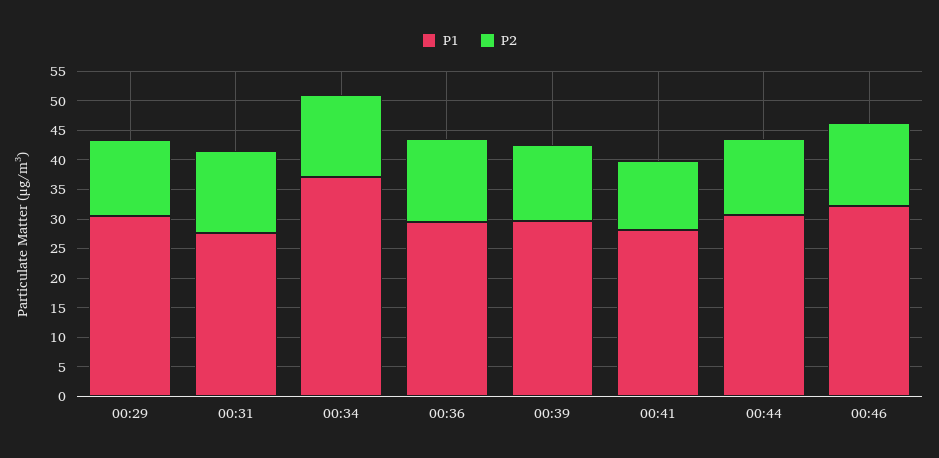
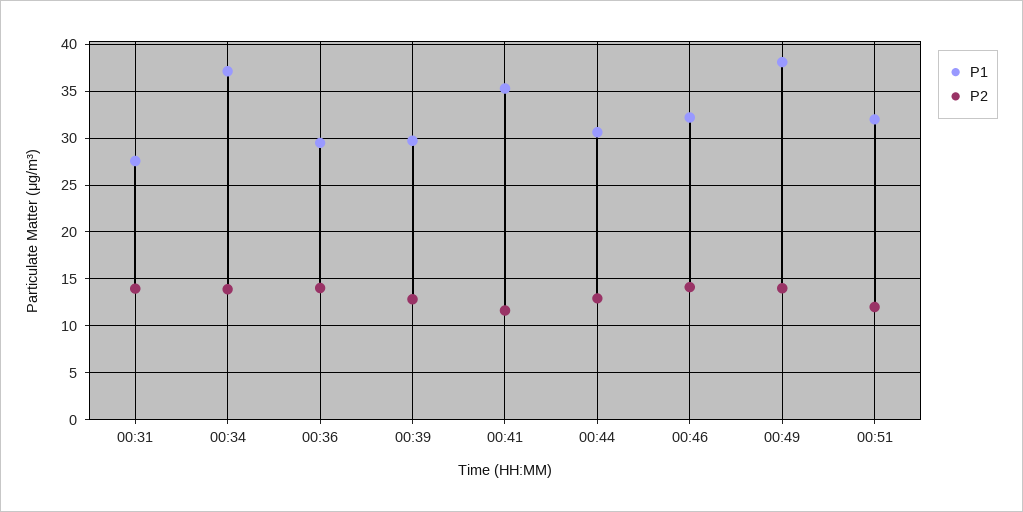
P1, 00:29: 30 -> none
P2, 00:29: 12.5 -> none
P1, 00:41: 27.5 -> 35
P1, 00:49: none -> 38
P2, 00:49: none -> 14
P1, 00:51: none -> 32
P2, 00:51: none -> 12

